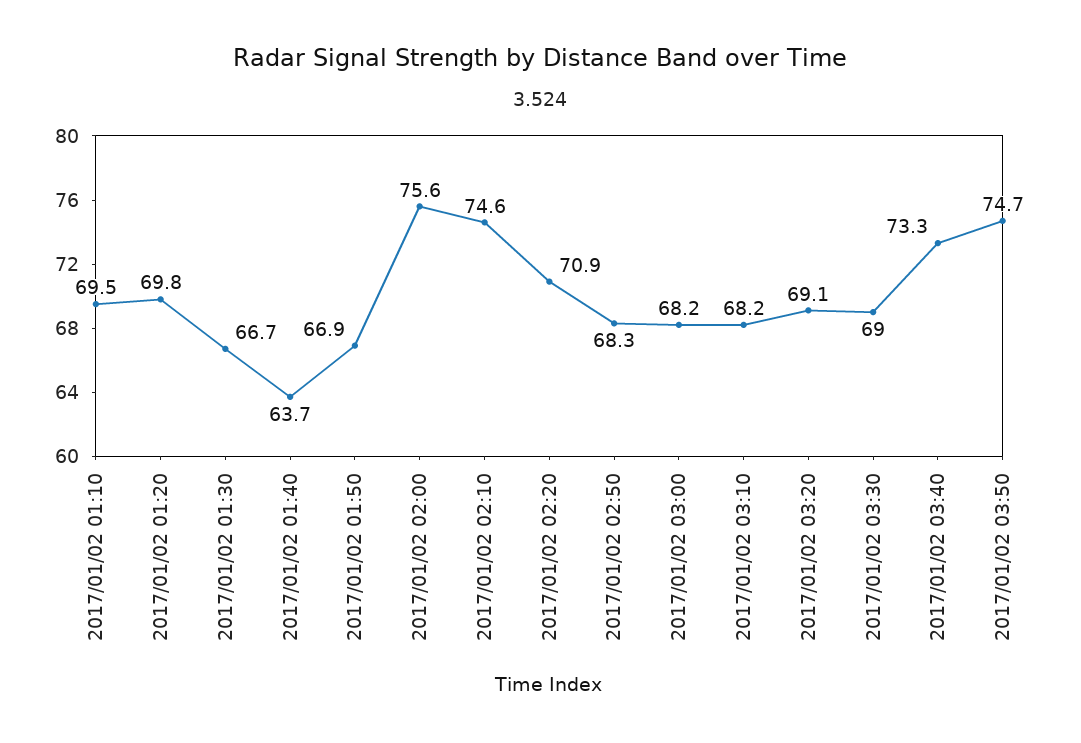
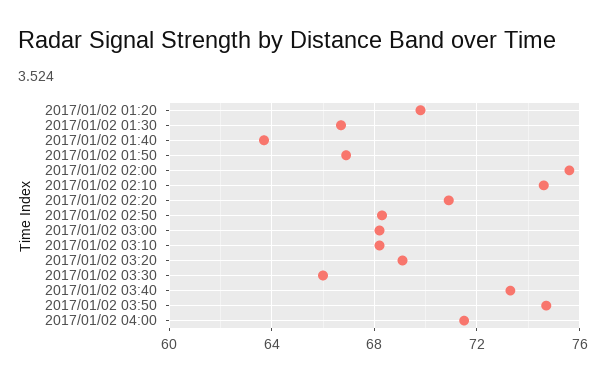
2017/01/02 01:10: 69.5 -> none
2017/01/02 03:30: 69 -> 66
2017/01/02 04:00: none -> 71.5

